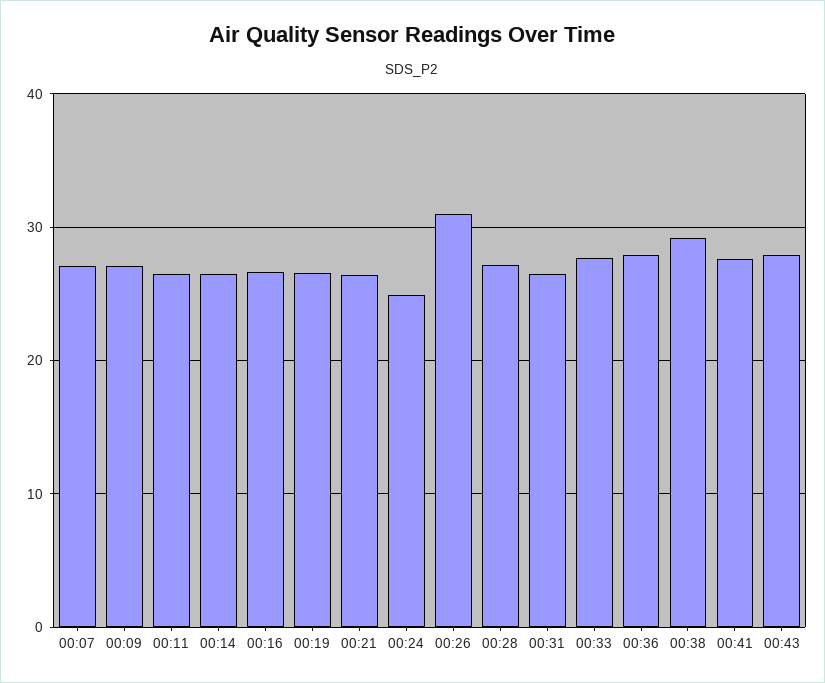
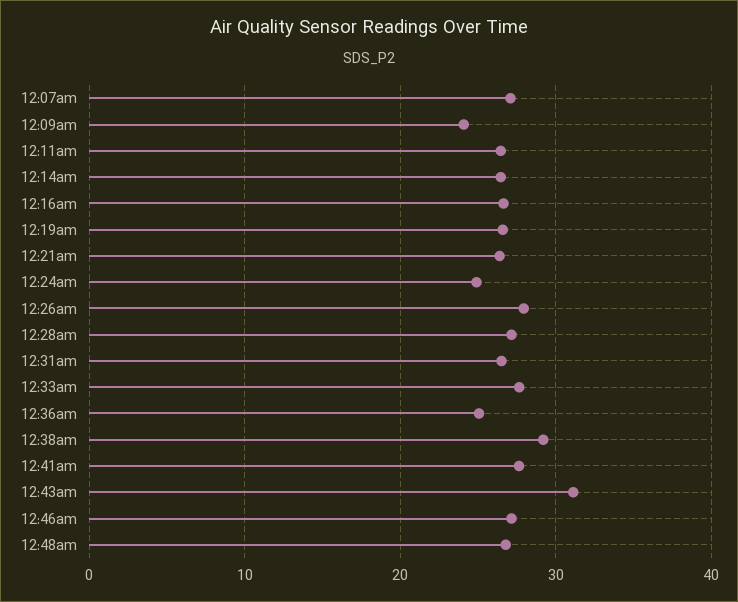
00:09: 27 -> 24
00:26: 31 -> 28
00:36: 28 -> 25
00:43: 28 -> 31
12:46am: none -> 27
12:48am: none -> 27

